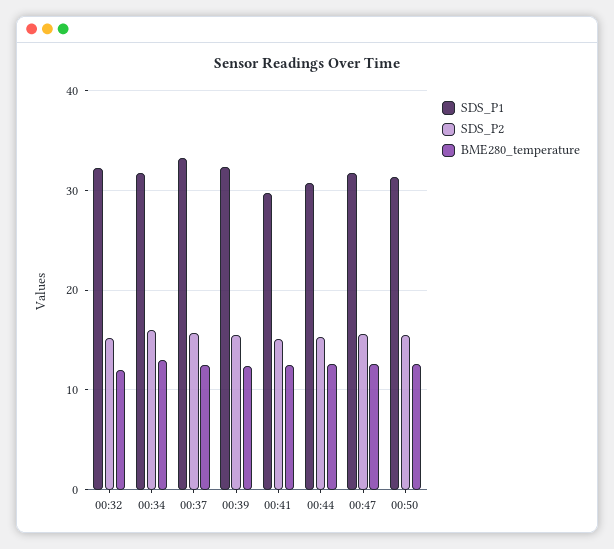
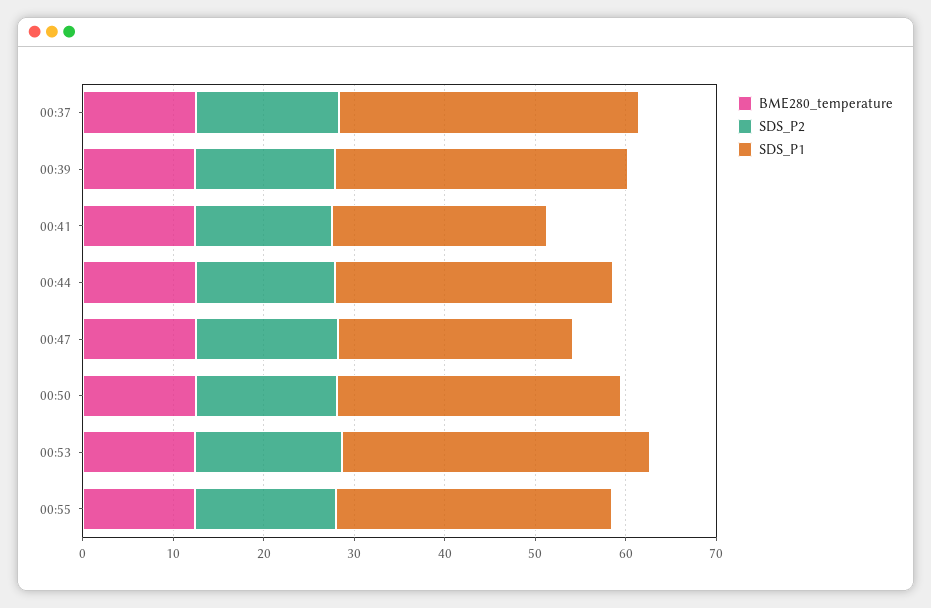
SDS_P1, 00:32: 32 -> none
SDS_P2, 00:32: 15 -> none
BME280_temperature, 00:32: 12 -> none
SDS_P1, 00:34: 32 -> none
SDS_P2, 00:34: 16 -> none
BME280_temperature, 00:34: 13 -> none
SDS_P1, 00:41: 30 -> 24
SDS_P1, 00:47: 32 -> 26
BME280_temperature, 00:53: none -> 12
SDS_P2, 00:53: none -> 16
SDS_P1, 00:53: none -> 34
BME280_temperature, 00:55: none -> 12
SDS_P2, 00:55: none -> 16
SDS_P1, 00:55: none -> 30

